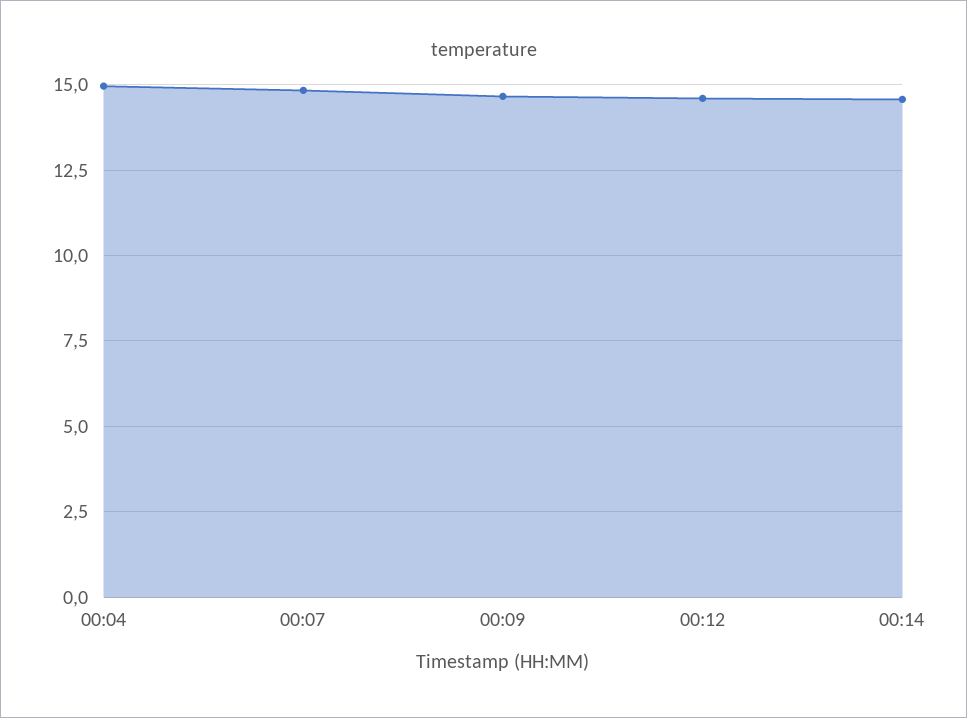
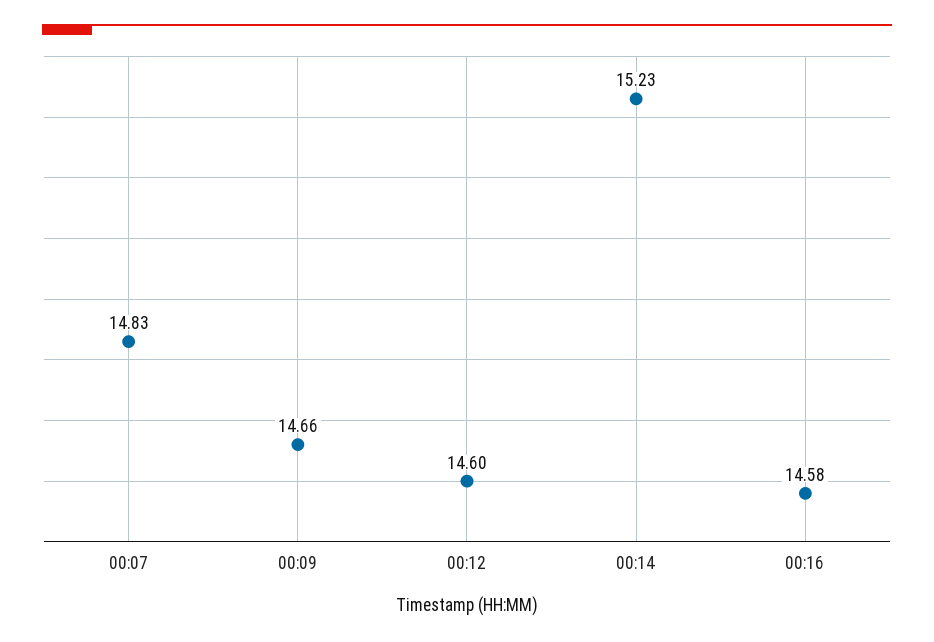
00:04: 15 -> none
00:14: 14.5 -> 15.23
00:16: none -> 14.58

